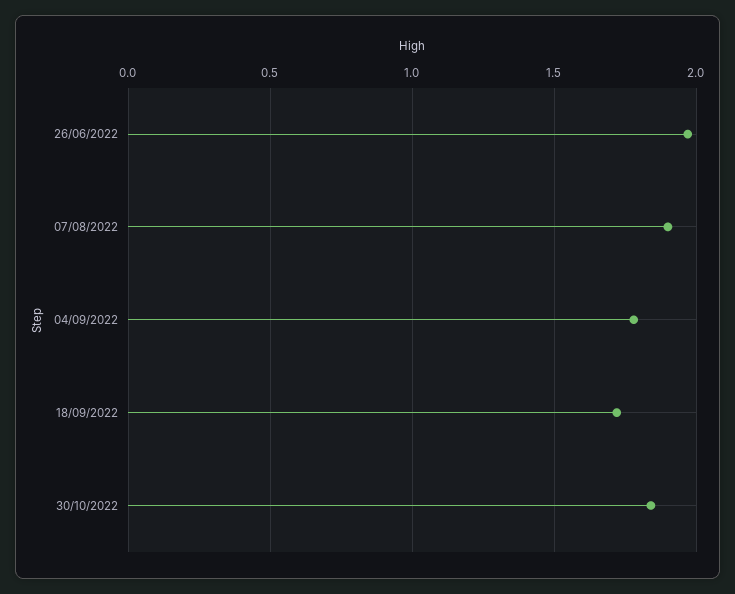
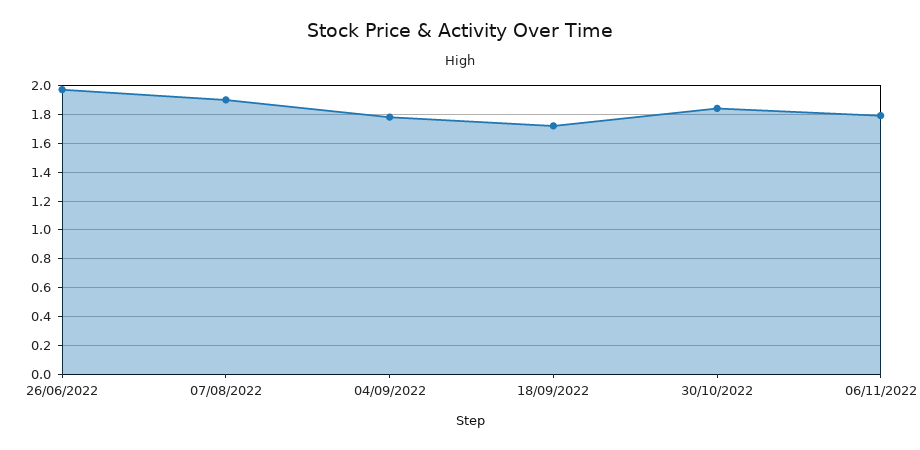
06/11/2022: none -> 1.8

